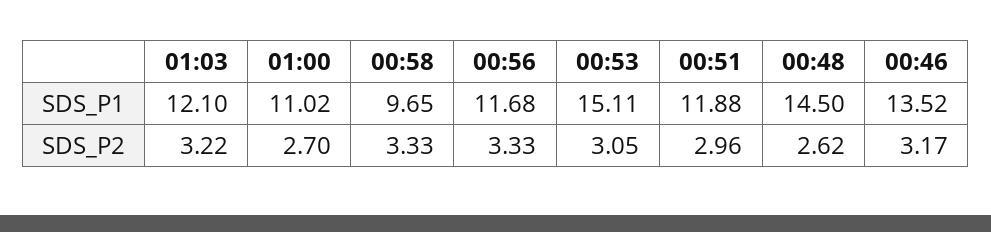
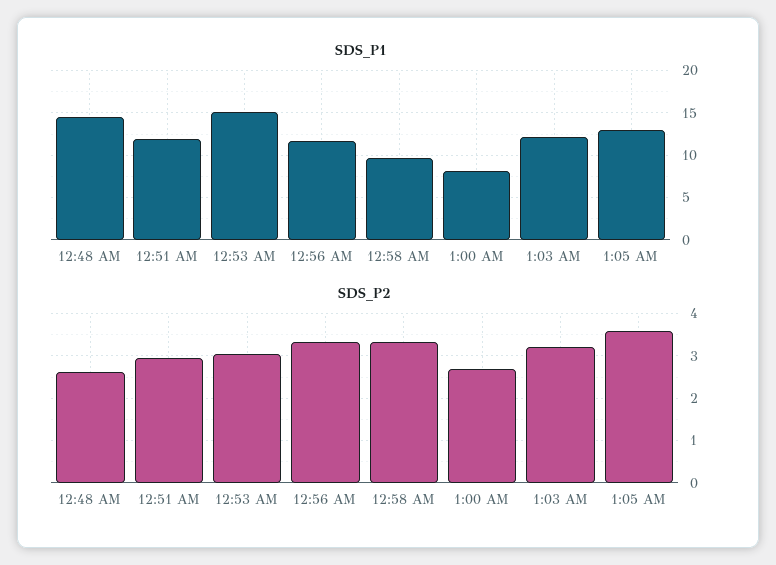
SDS_P1, 01:00: 11.02 -> 8
SDS_P1, 00:46: 13.52 -> none
SDS_P2, 00:46: 3.17 -> none
SDS_P1, 1:05 AM: none -> 13
SDS_P2, 1:05 AM: none -> 3.6

